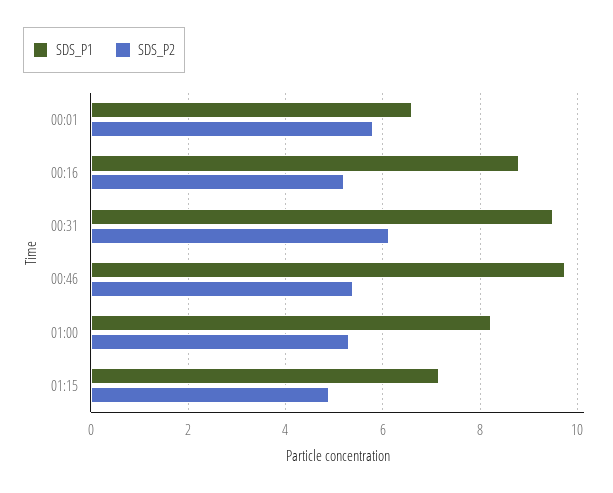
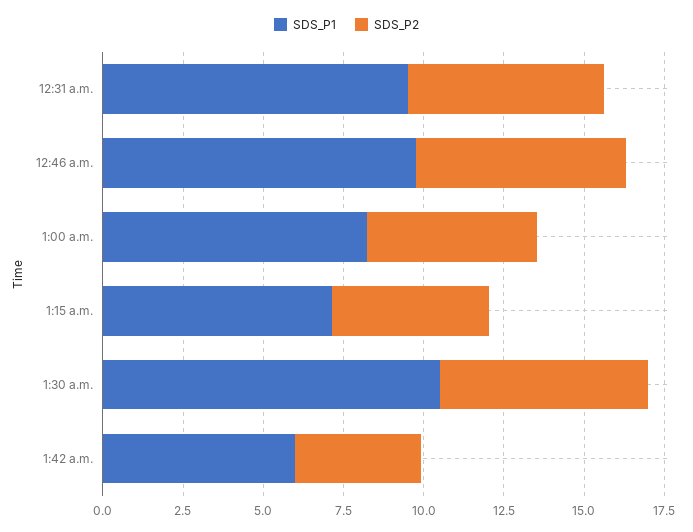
SDS_P1, 00:01: 6.6 -> none
SDS_P2, 00:01: 5.8 -> none
SDS_P1, 00:16: 8.8 -> none
SDS_P2, 00:16: 5.2 -> none
SDS_P2, 00:46: 5.4 -> 6.5
SDS_P1, 1:30 a.m.: none -> 10.5
SDS_P2, 1:30 a.m.: none -> 6.5
SDS_P1, 1:42 a.m.: none -> 6
SDS_P2, 1:42 a.m.: none -> 4

